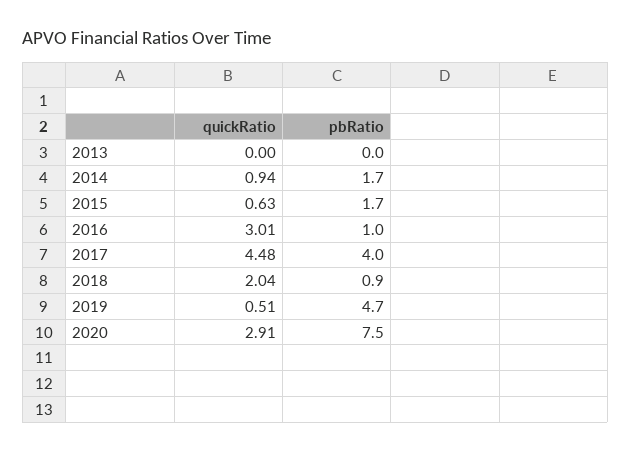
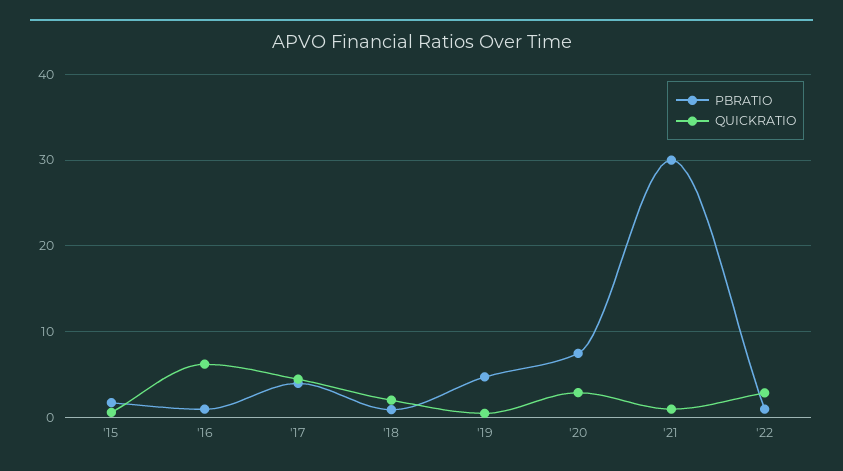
quickRatio, 2013: 0 -> none
pbRatio, 2013: 0 -> none
quickRatio, 2014: 0.94 -> none
pbRatio, 2014: 1.7 -> none
quickRatio, 2016: 3.01 -> 6
pbRatio, '21: none -> 30
quickRatio, '21: none -> 1
pbRatio, '22: none -> 1
quickRatio, '22: none -> 3

